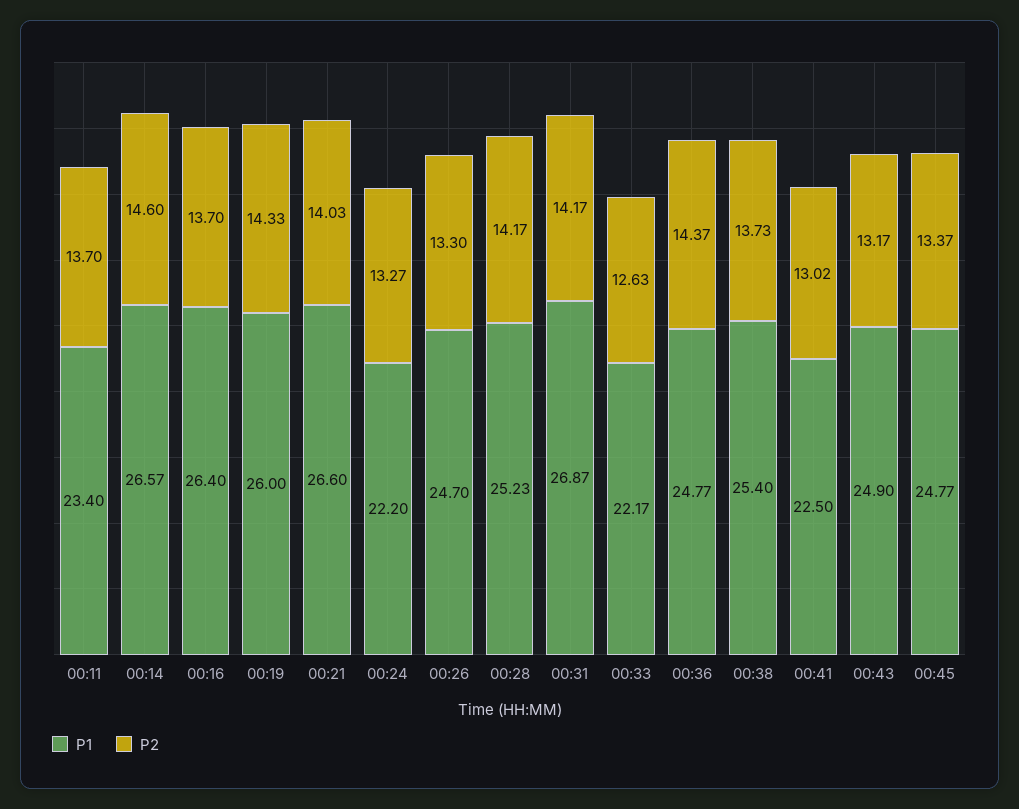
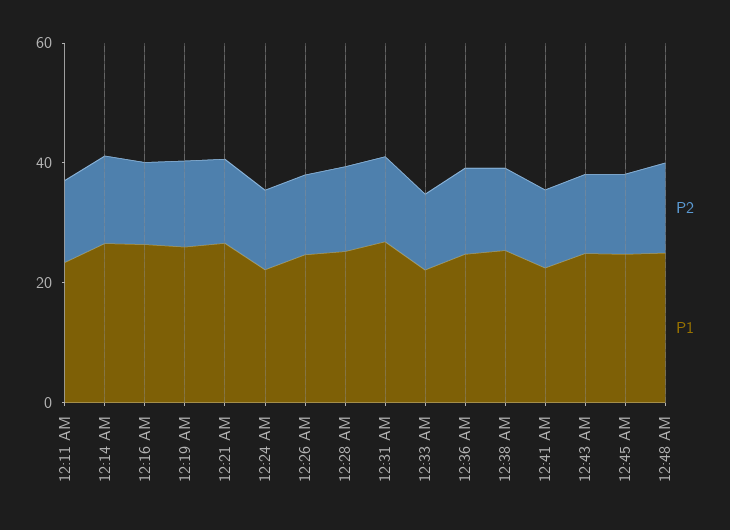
P2, 12:48 AM: none -> 15
P1, 12:48 AM: none -> 25

